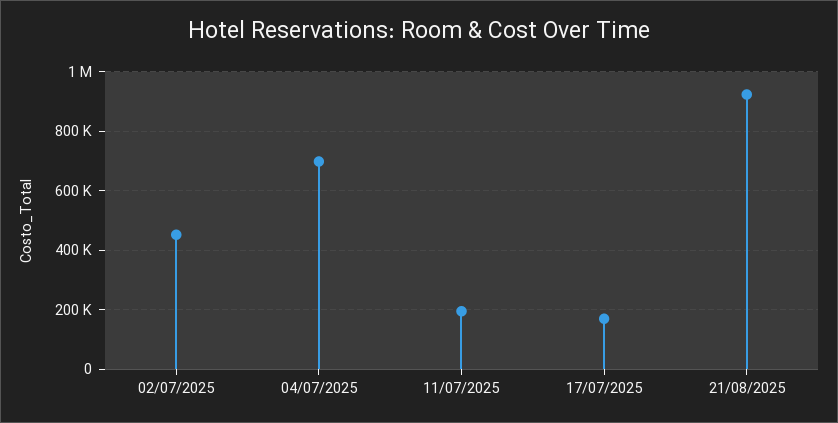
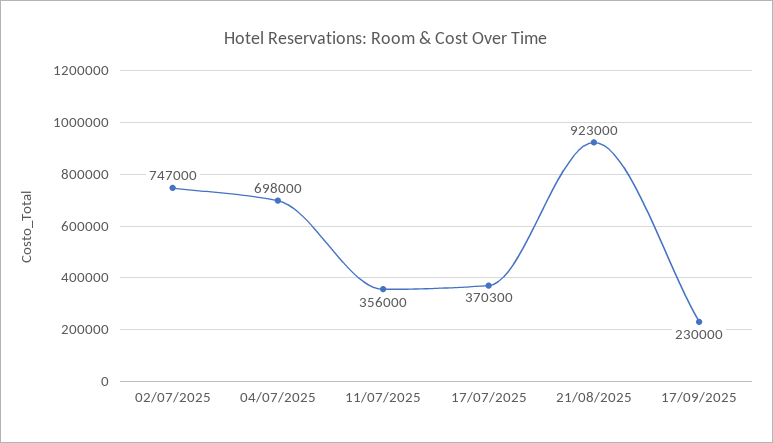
02/07/2025: 450000 -> 747000
11/07/2025: 200000 -> 356000
17/07/2025: 175000 -> 370300
17/09/2025: none -> 230000

